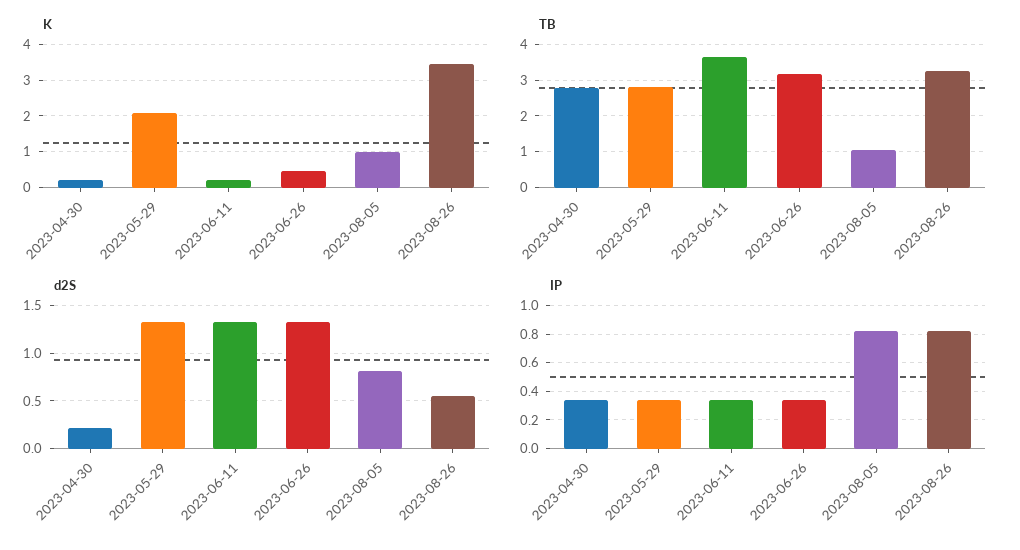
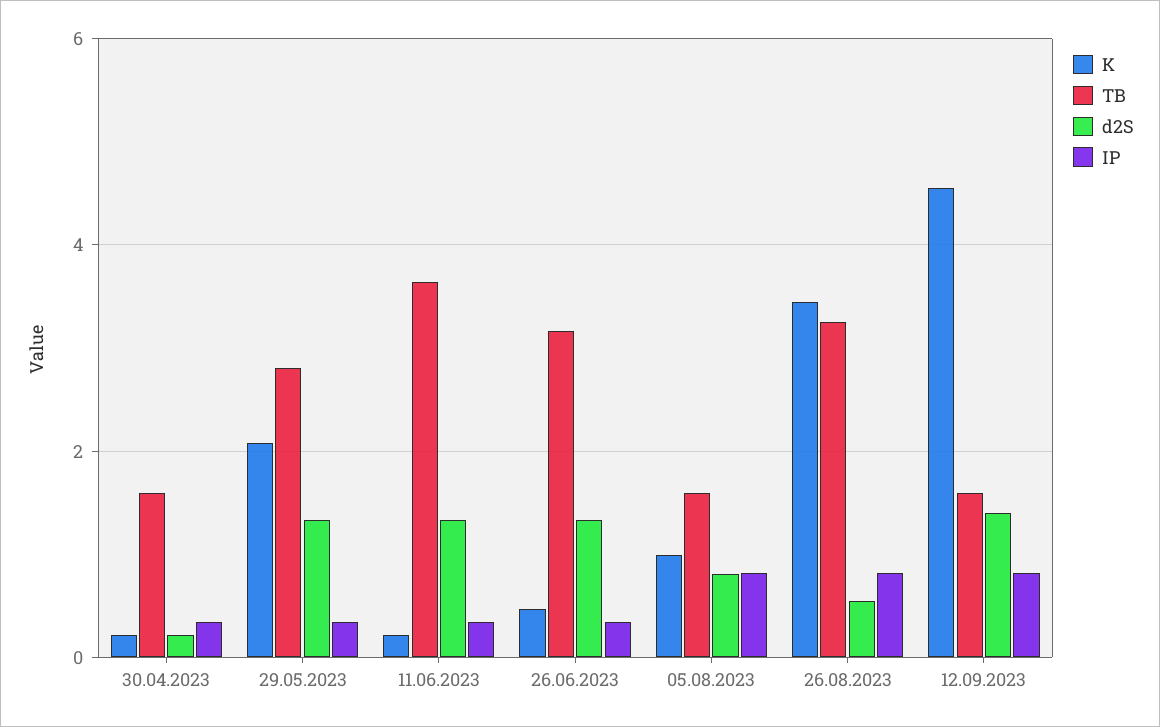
TB, 2023-04-30: 2.8 -> 1.6
TB, 2023-08-05: 1 -> 1.6
K, 12.09.2023: none -> 4.6
TB, 12.09.2023: none -> 1.6
d2S, 12.09.2023: none -> 1.4
IP, 12.09.2023: none -> 0.8

